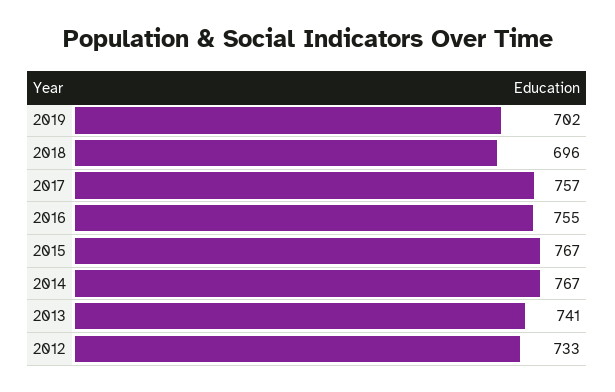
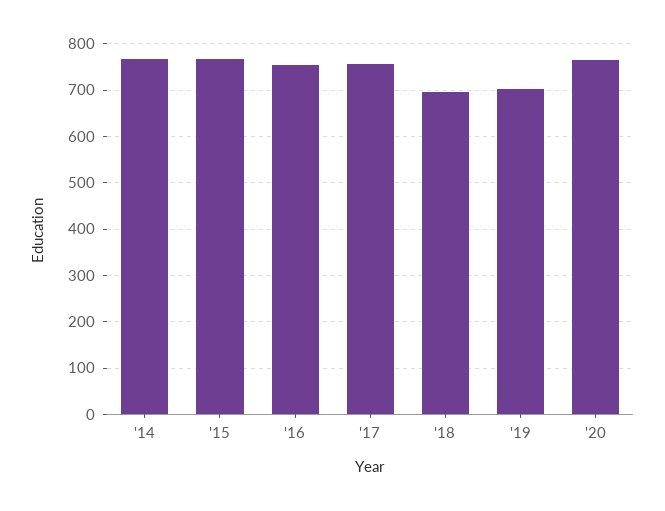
2013: 741 -> none
2012: 733 -> none
'20: none -> 760

